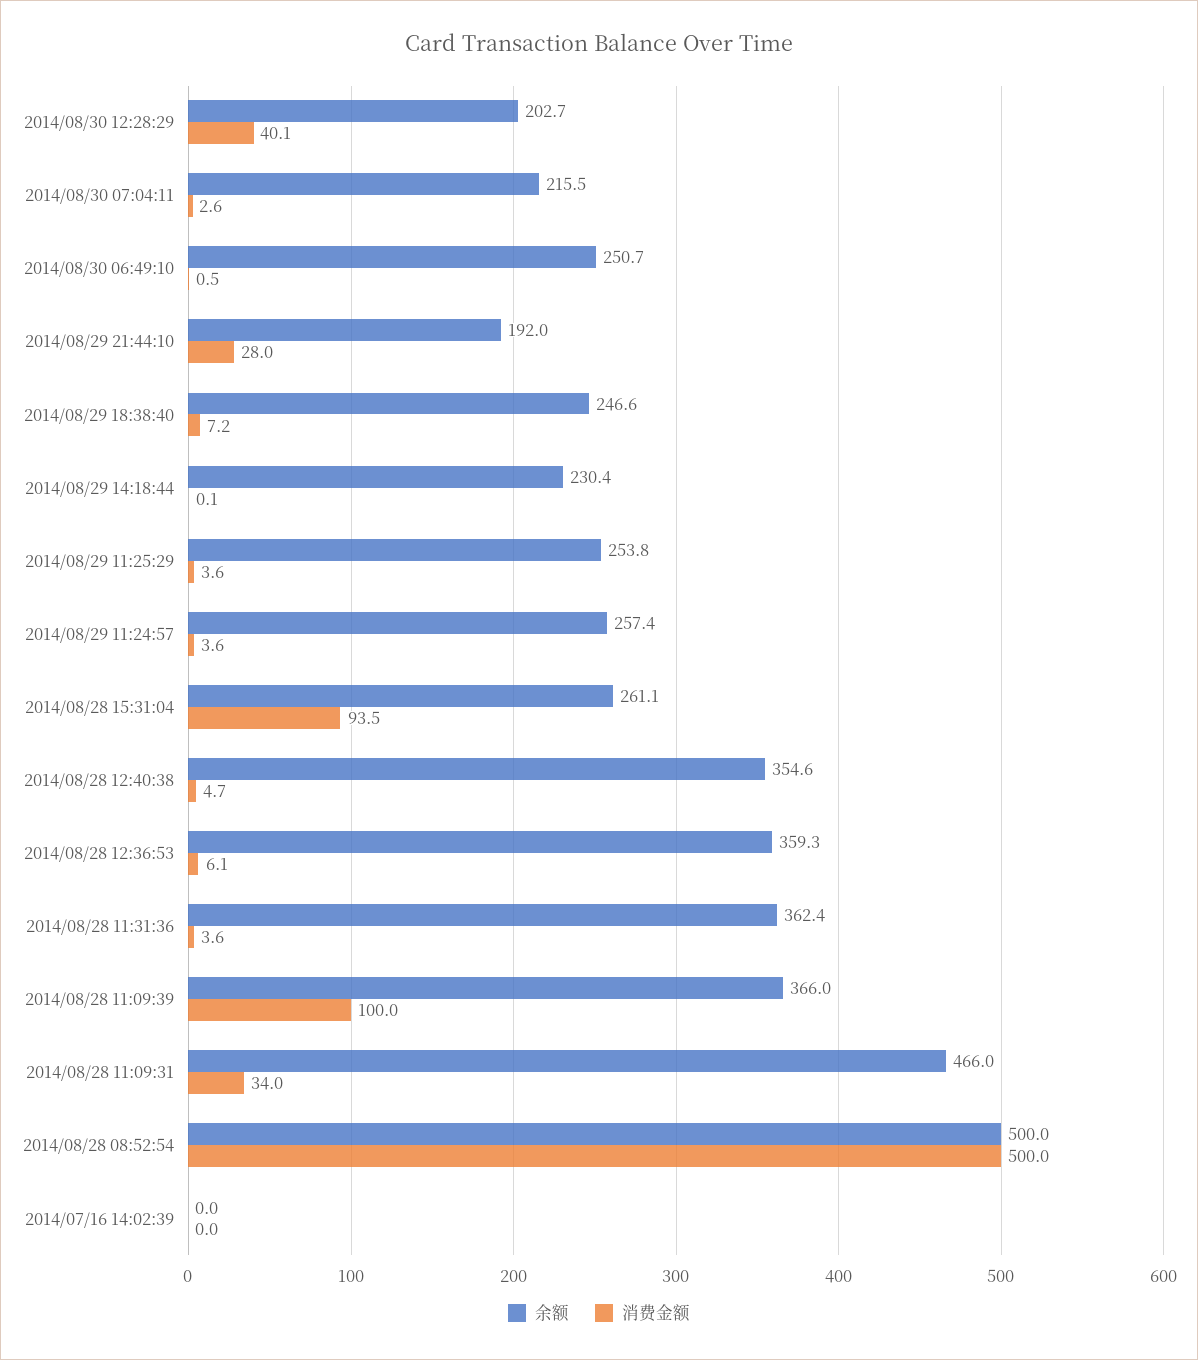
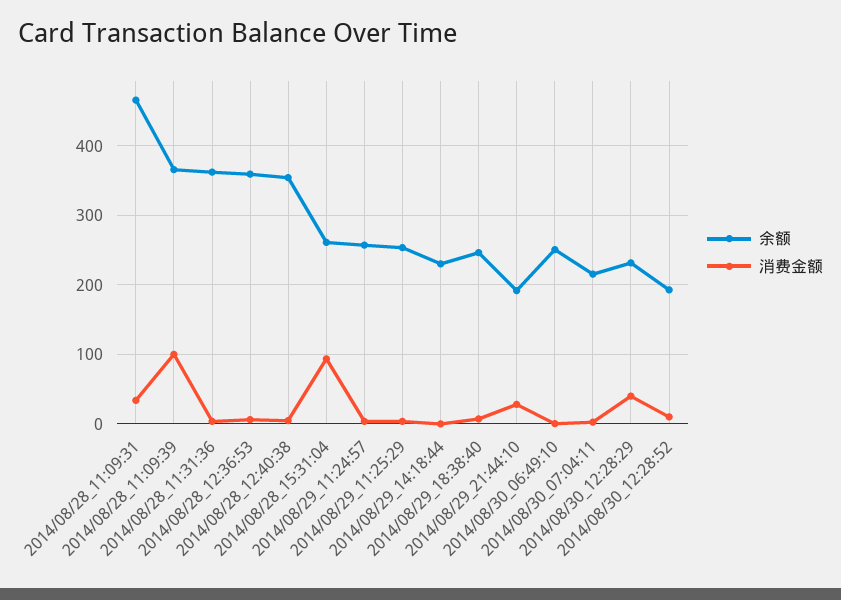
余额, 2014/08/30 12:28:29: 202.7 -> 230
余额, 2014/08/28 08:52:54: 500 -> none
消费金额, 2014/08/28 08:52:54: 500 -> none
余额, 2014/07/16 14:02:39: 0 -> none
消费金额, 2014/07/16 14:02:39: 0 -> none
余额, 2014/08/30_12:28:52: none -> 190
消费金额, 2014/08/30_12:28:52: none -> 10

